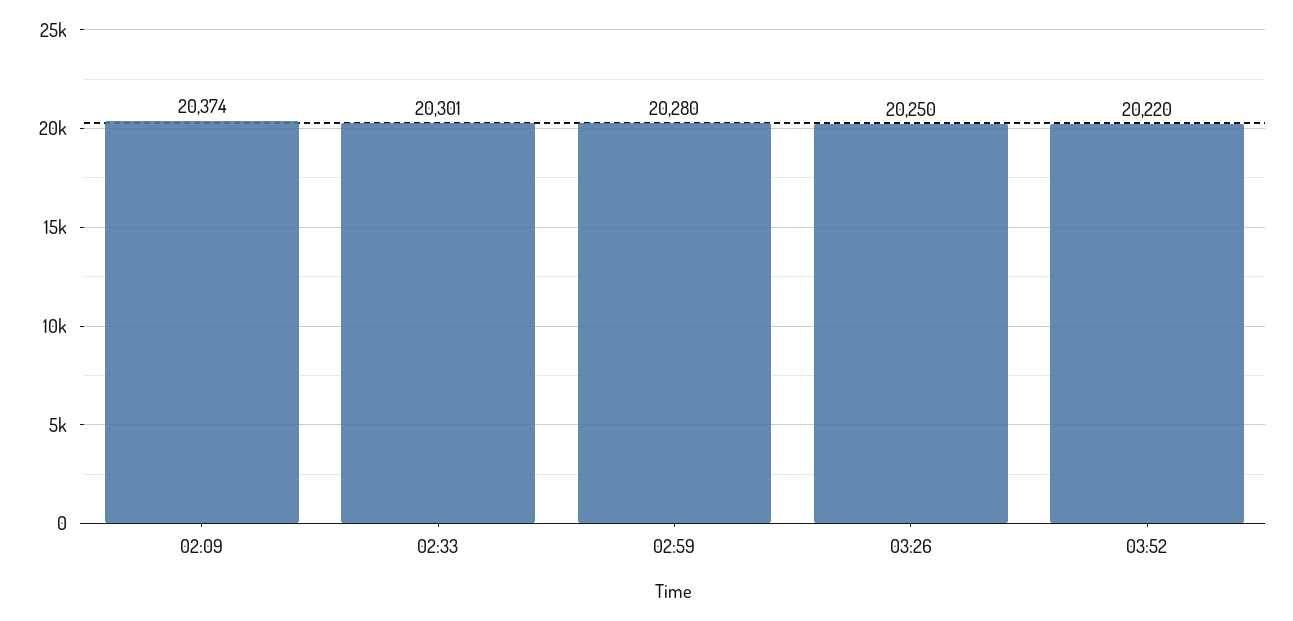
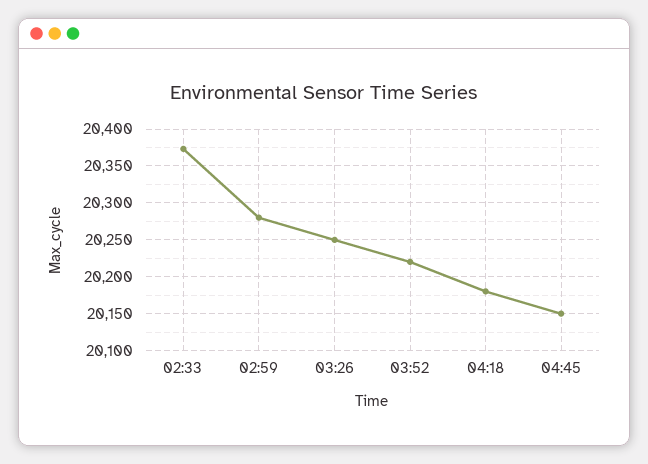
02:09: 20374 -> none
02:33: 20301 -> 20370
04:18: none -> 20180
04:45: none -> 20150

